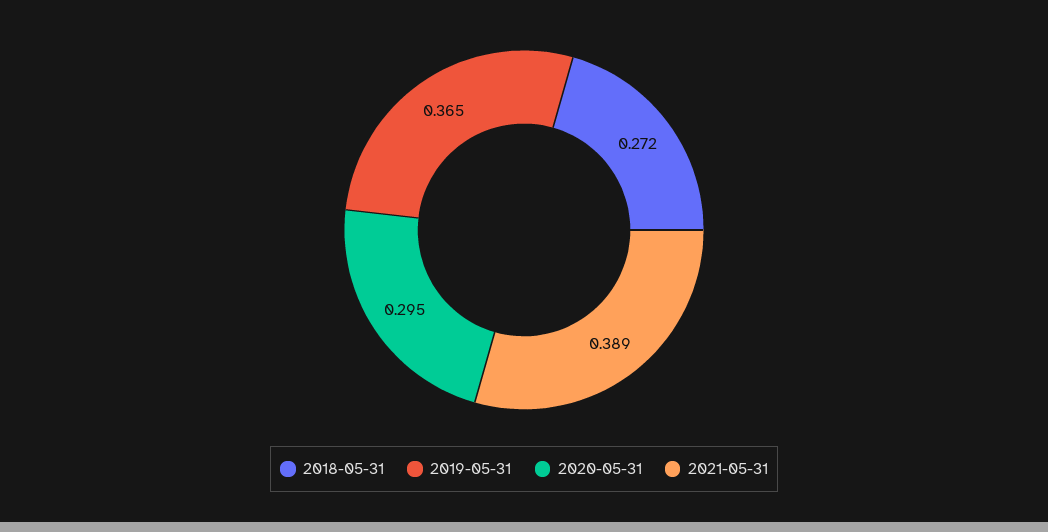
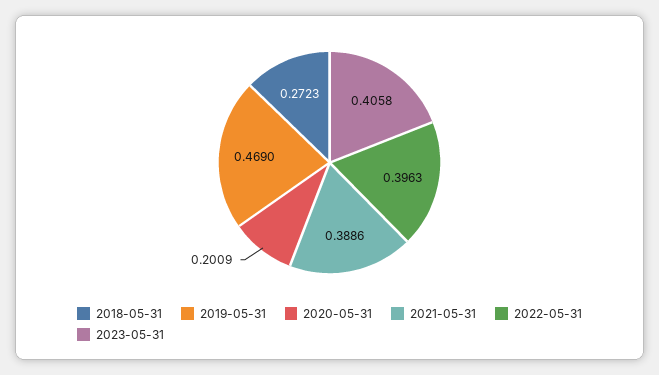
2019-05-31: 0.365 -> 0.469
2020-05-31: 0.295 -> 0.2009
2022-05-31: none -> 0.3963
2023-05-31: none -> 0.4058

